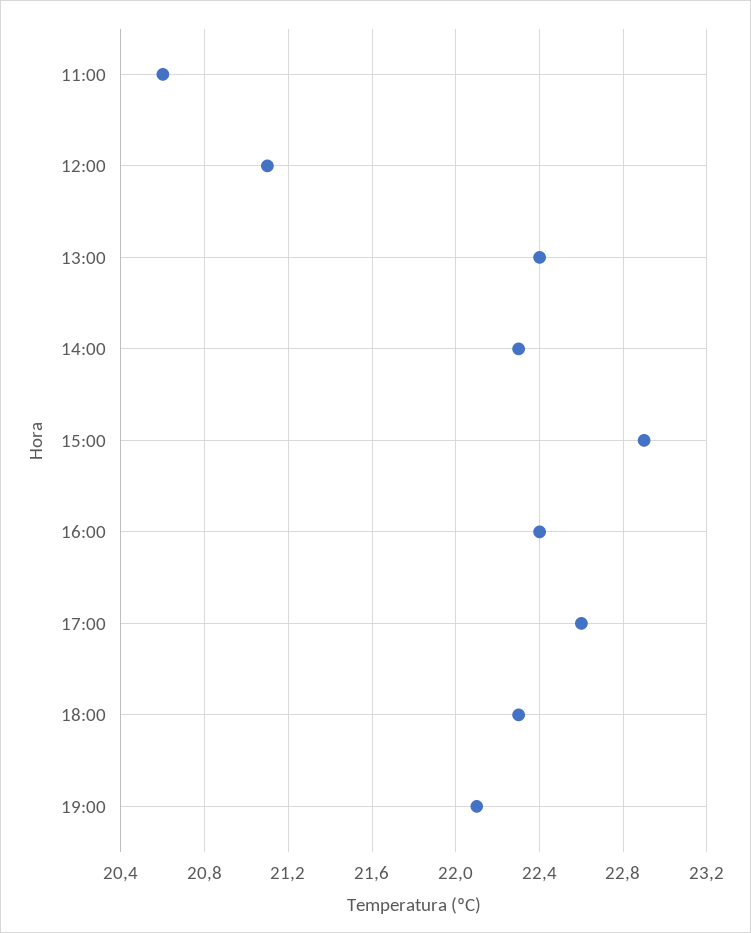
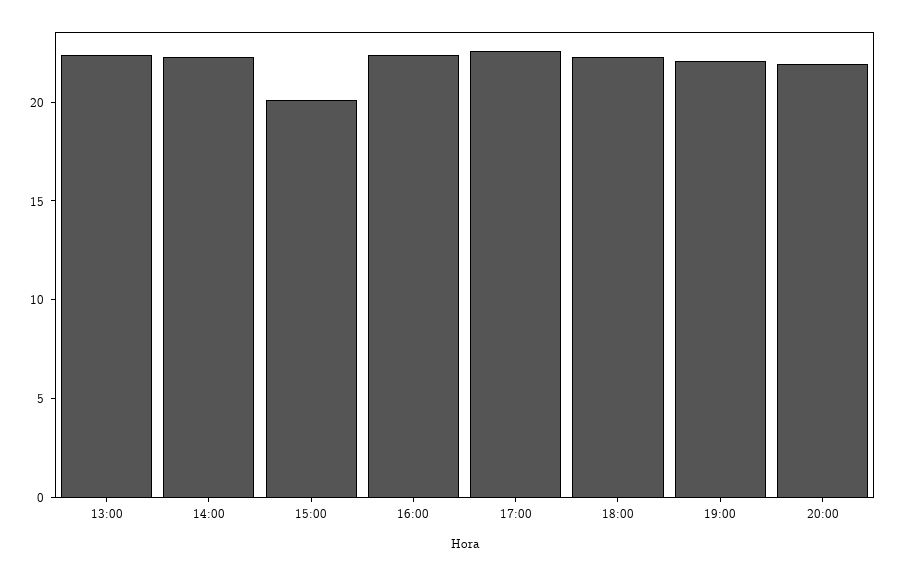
11:00: 20.6 -> none
12:00: 21.1 -> none
15:00: 22.9 -> 20
20:00: none -> 22

